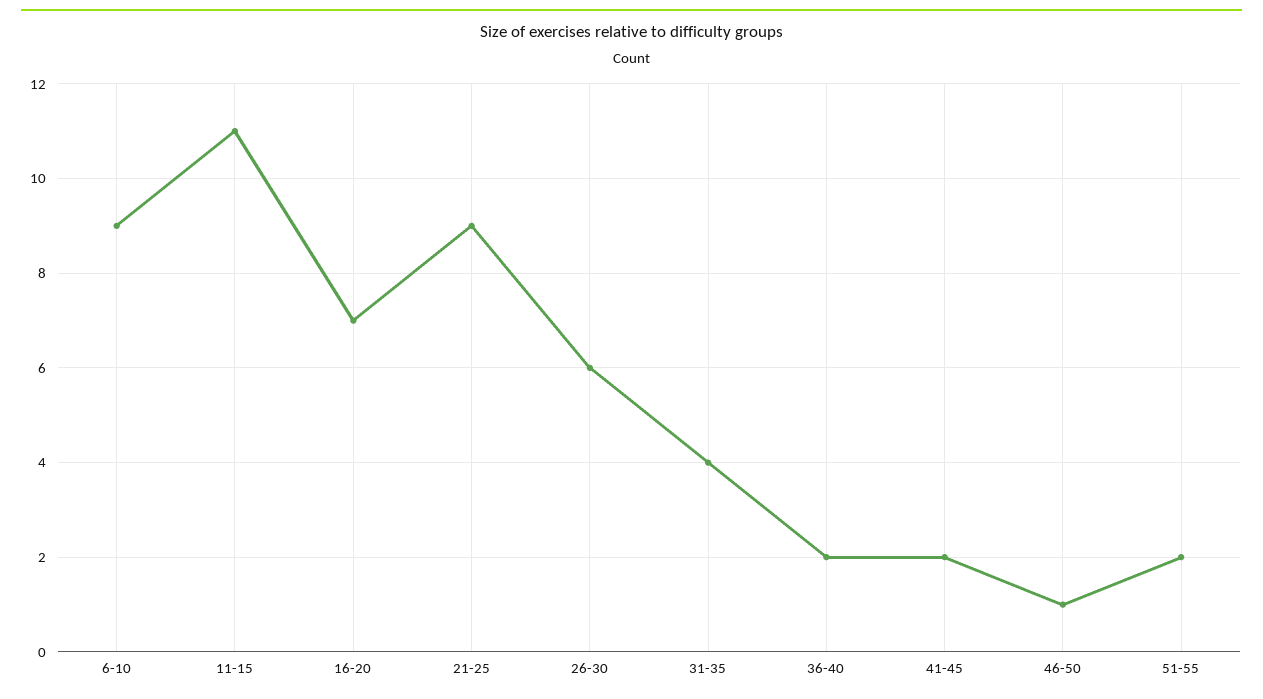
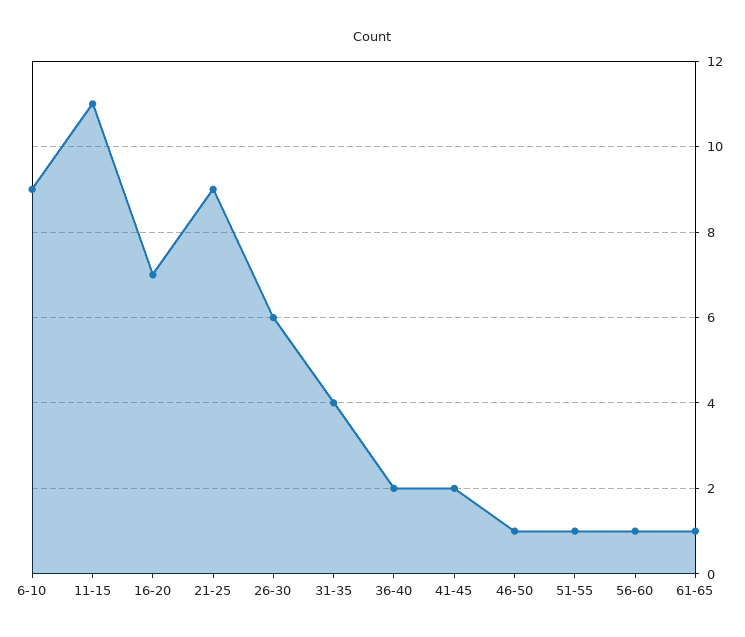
51-55: 2 -> 1
56-60: none -> 1
61-65: none -> 1

